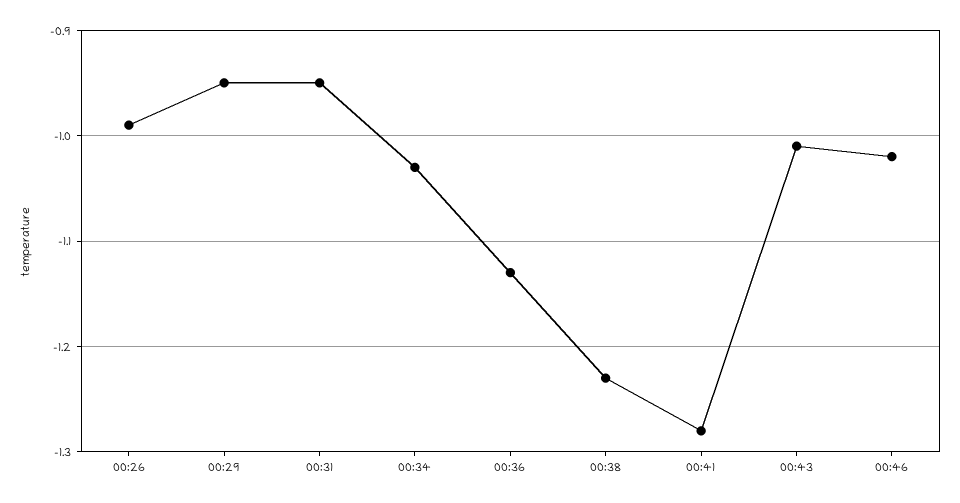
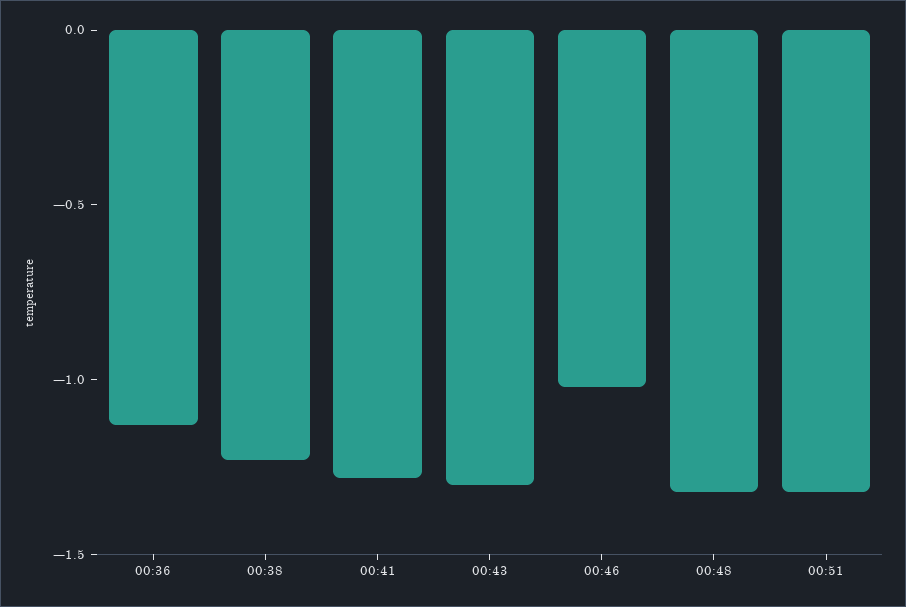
00:26: -0.99 -> none
00:29: -0.95 -> none
00:31: -0.95 -> none
00:34: -1.03 -> none
00:43: -1.01 -> -1.3
00:48: none -> -1.3
00:51: none -> -1.3

